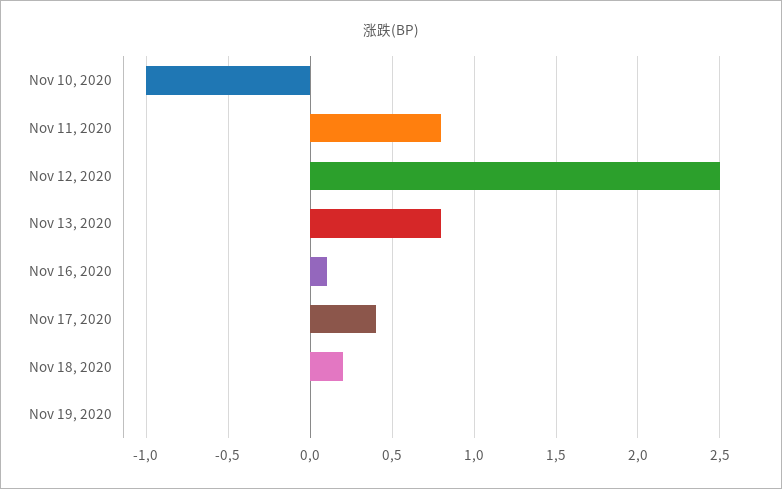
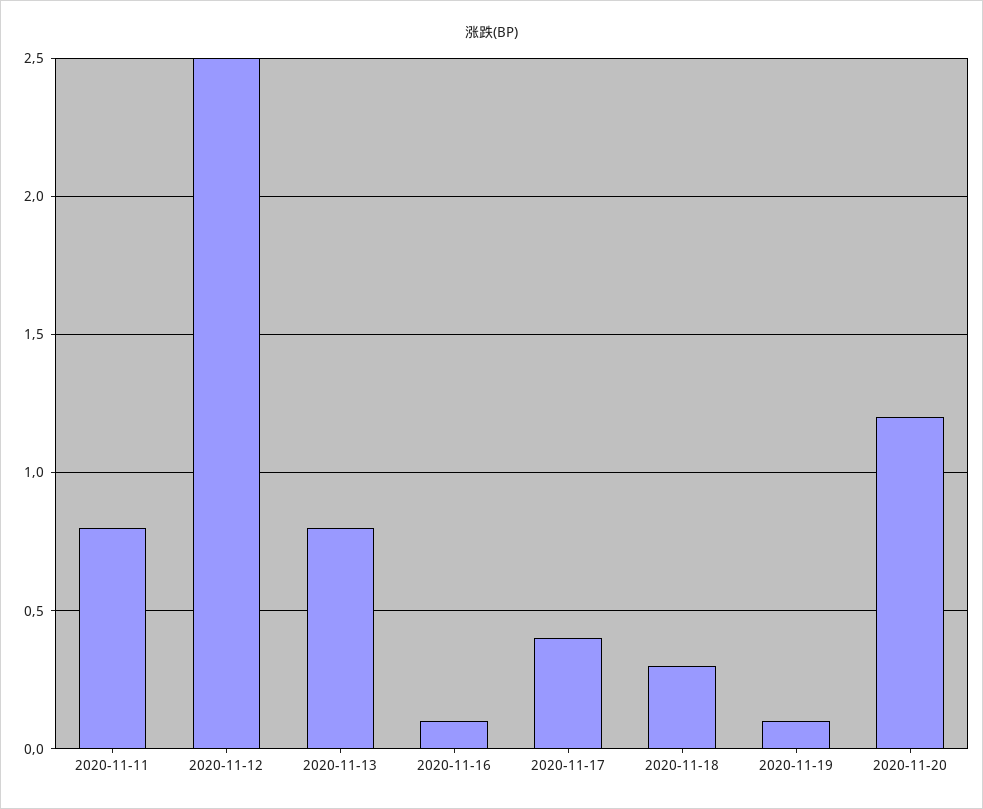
Nov 10, 2020: -1 -> none
Nov 18, 2020: 0.2 -> 0.3
Nov 19, 2020: 0 -> 0.1
2020-11-20: none -> 1.2

